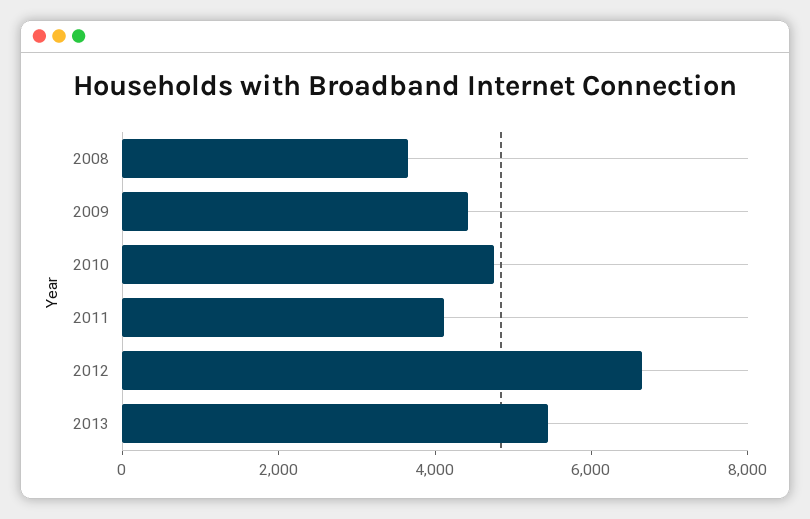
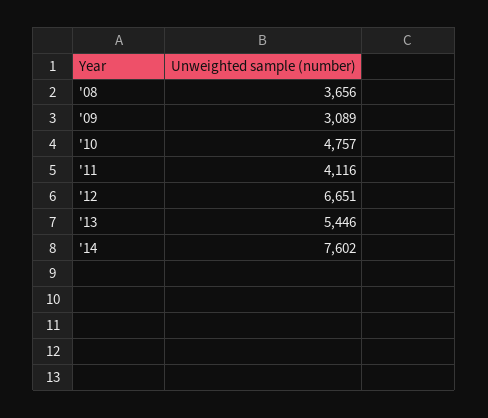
2009: 4500 -> 3089
'14: none -> 7602

